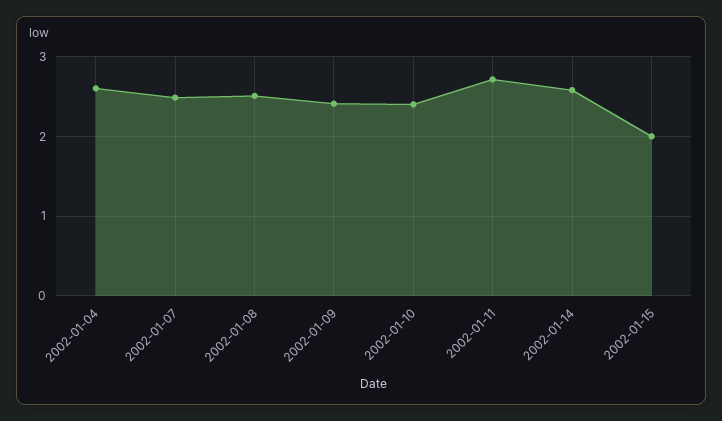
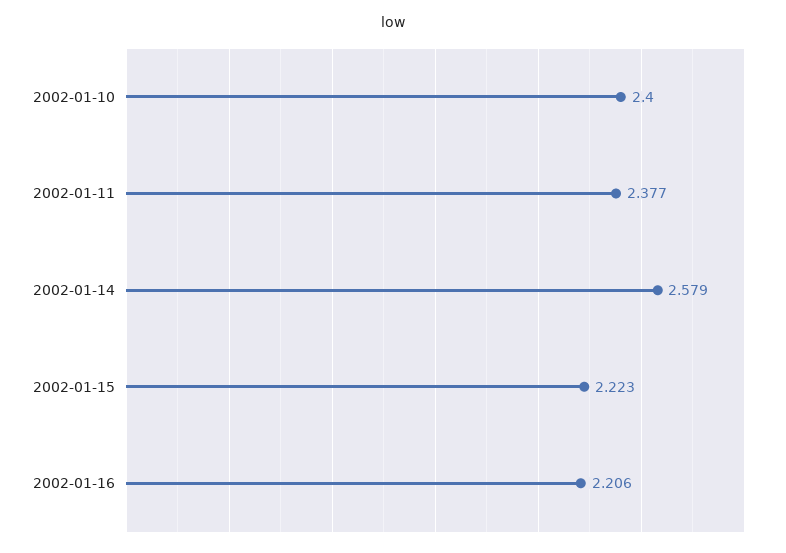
2002-01-04: 2.6 -> none
2002-01-07: 2.5 -> none
2002-01-08: 2.5 -> none
2002-01-09: 2.4 -> none
2002-01-11: 2.7 -> 2.377
2002-01-15: 2 -> 2.223
2002-01-16: none -> 2.206

